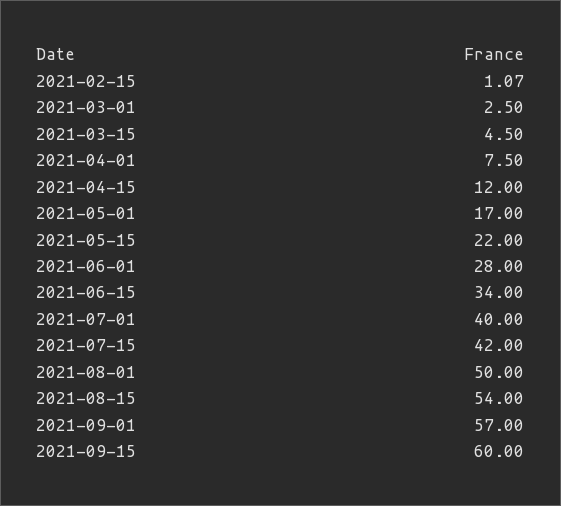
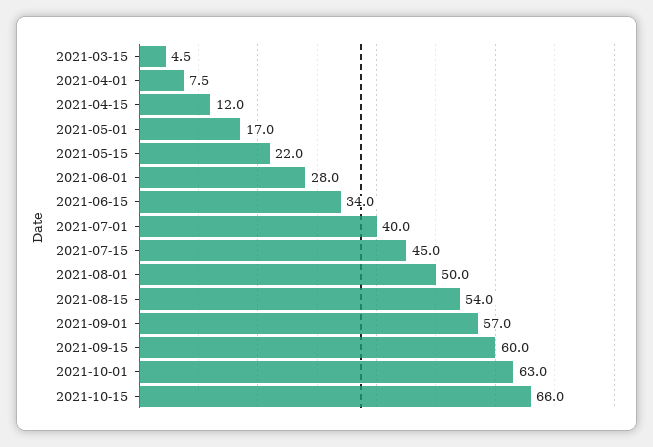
2021-02-15: 1.07 -> none
2021-03-01: 2.5 -> none
2021-07-15: 42 -> 45
2021-10-01: none -> 63
2021-10-15: none -> 66

